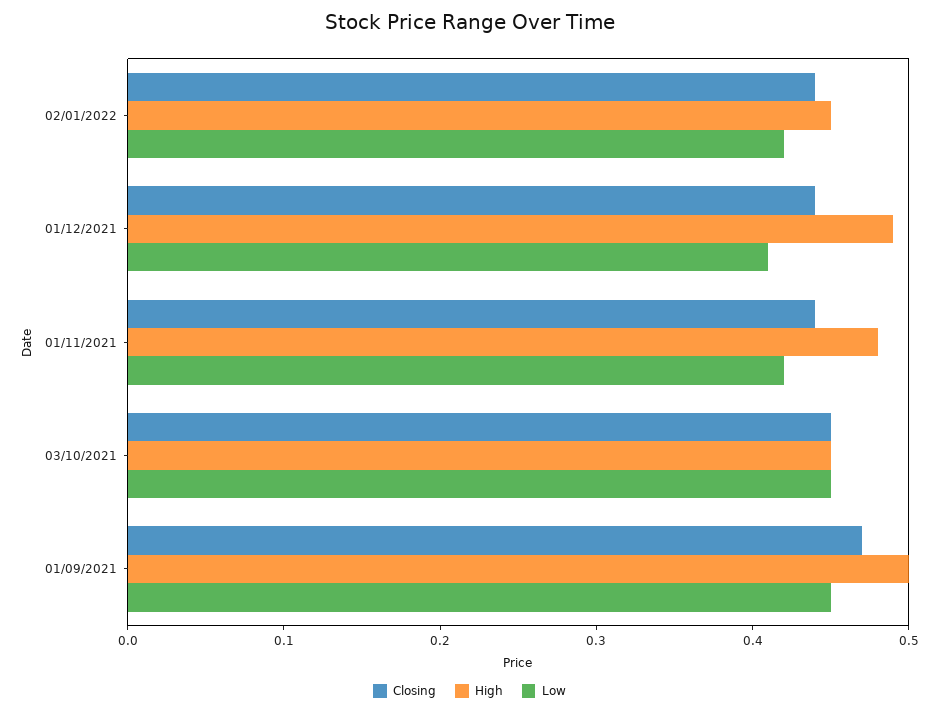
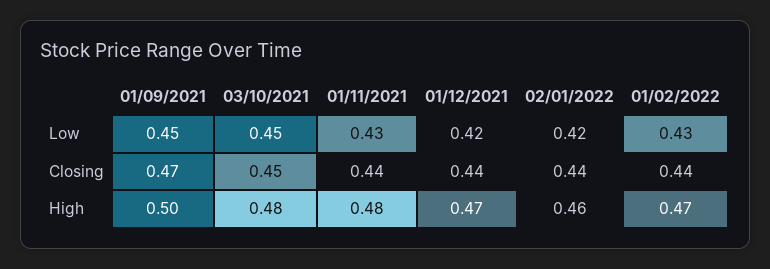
High, 02/01/2022: 0.45 -> 0.46
High, 01/12/2021: 0.49 -> 0.47
Low, 01/12/2021: 0.41 -> 0.42
Low, 01/11/2021: 0.42 -> 0.43
High, 03/10/2021: 0.45 -> 0.48
Low, 01/02/2022: none -> 0.43
Closing, 01/02/2022: none -> 0.44
High, 01/02/2022: none -> 0.47

